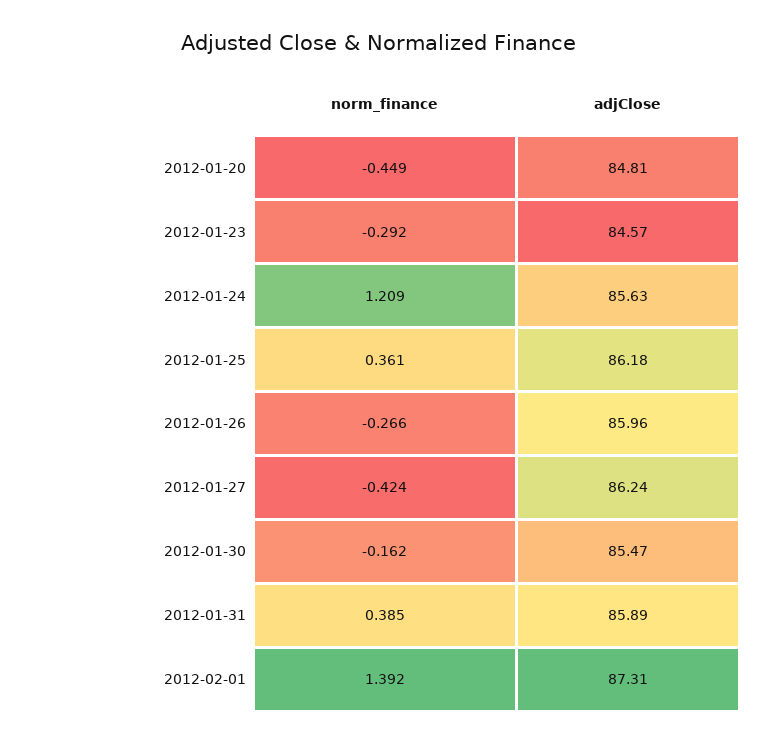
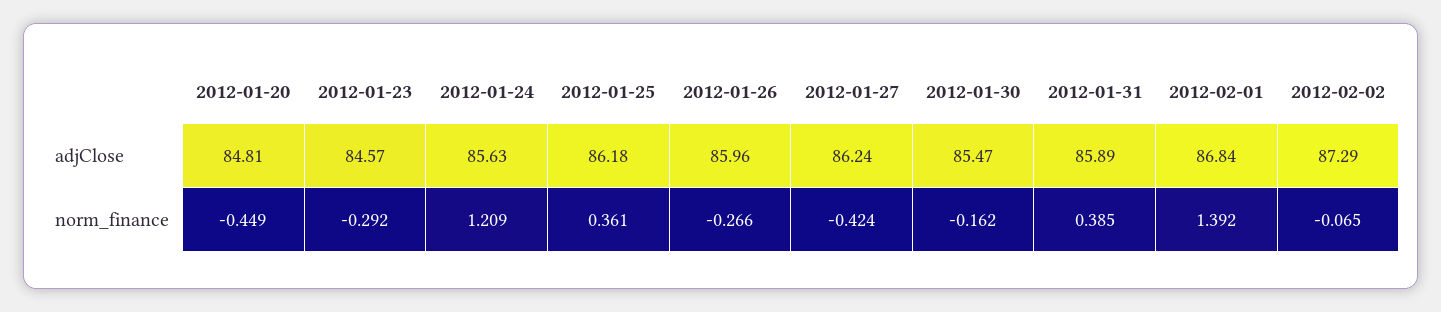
adjClose, 2012-02-01: 87.31 -> 86.84
adjClose, 2012-02-02: none -> 87.29
norm_finance, 2012-02-02: none -> -0.065

